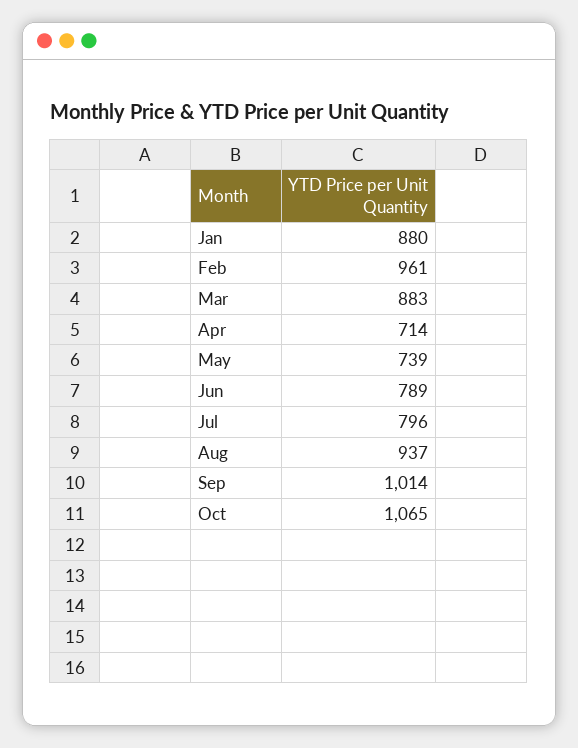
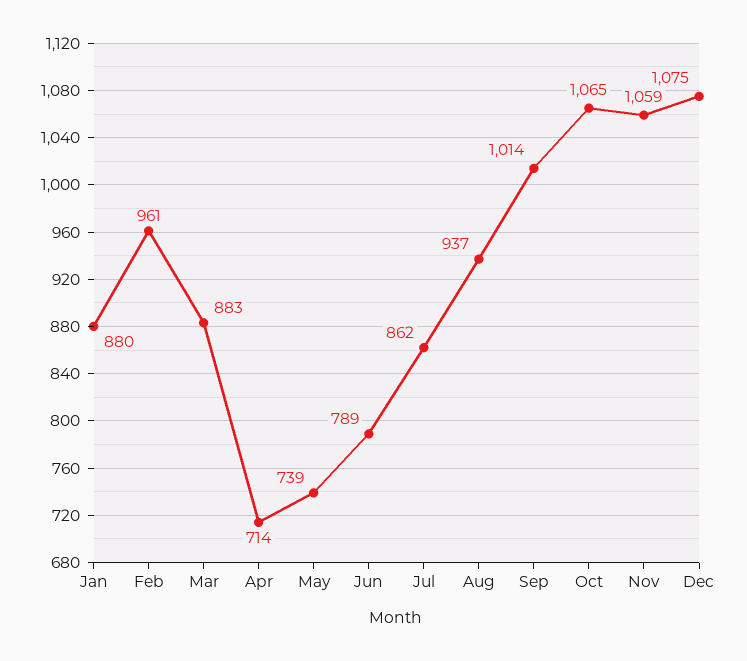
Jul: 796 -> 862
Nov: none -> 1059
Dec: none -> 1075

